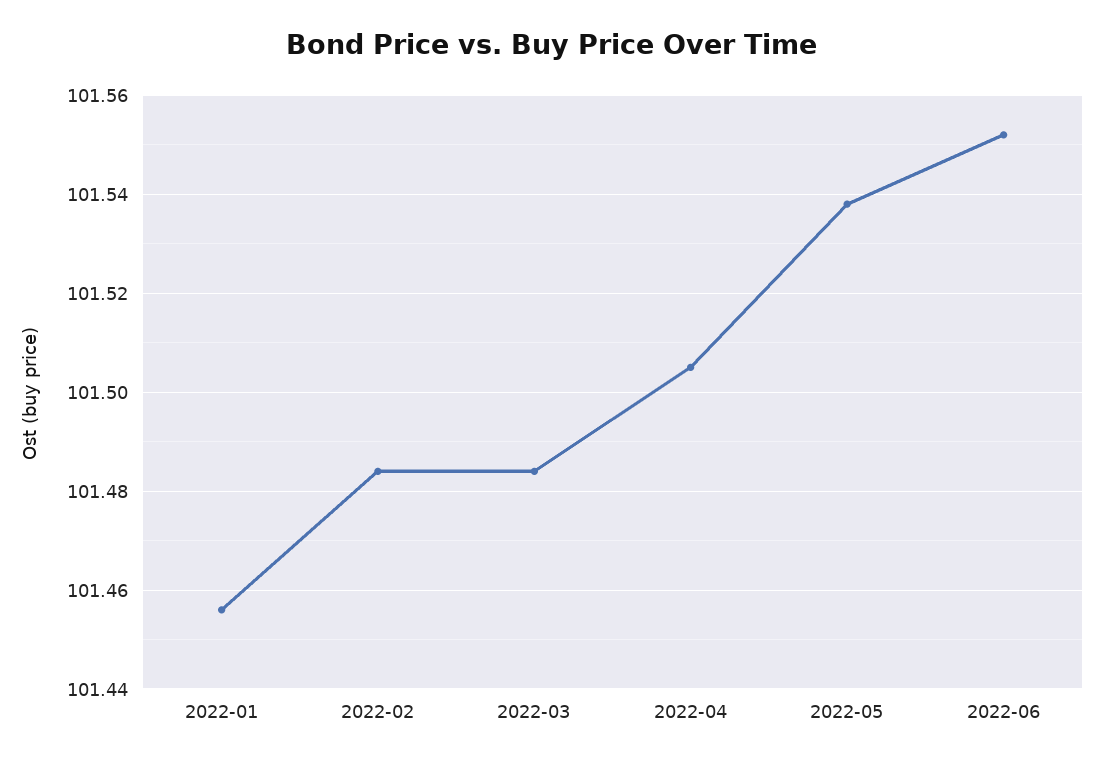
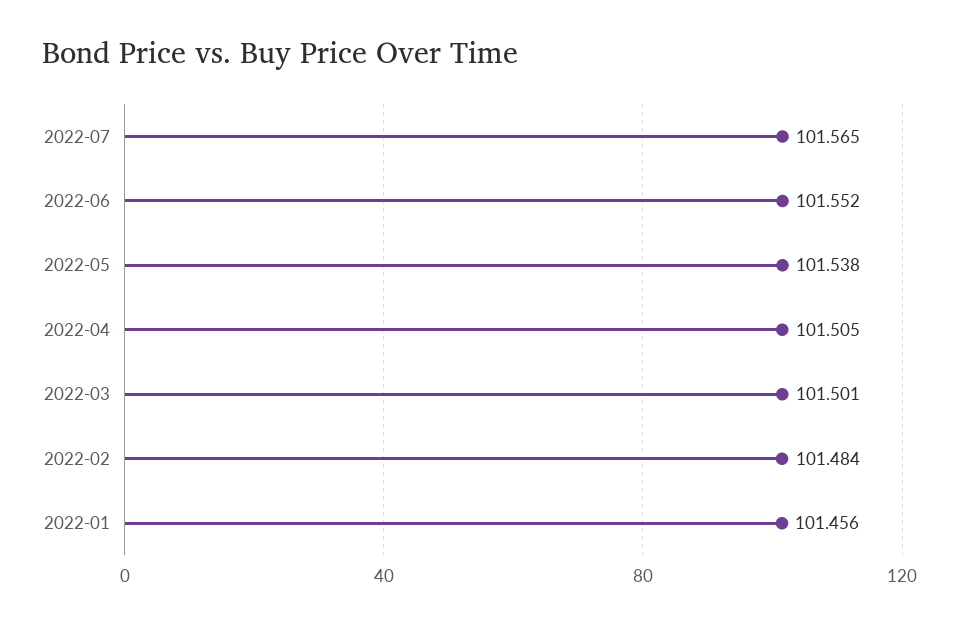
2022-03: 101.485 -> 101.501
2022-07: none -> 101.565

